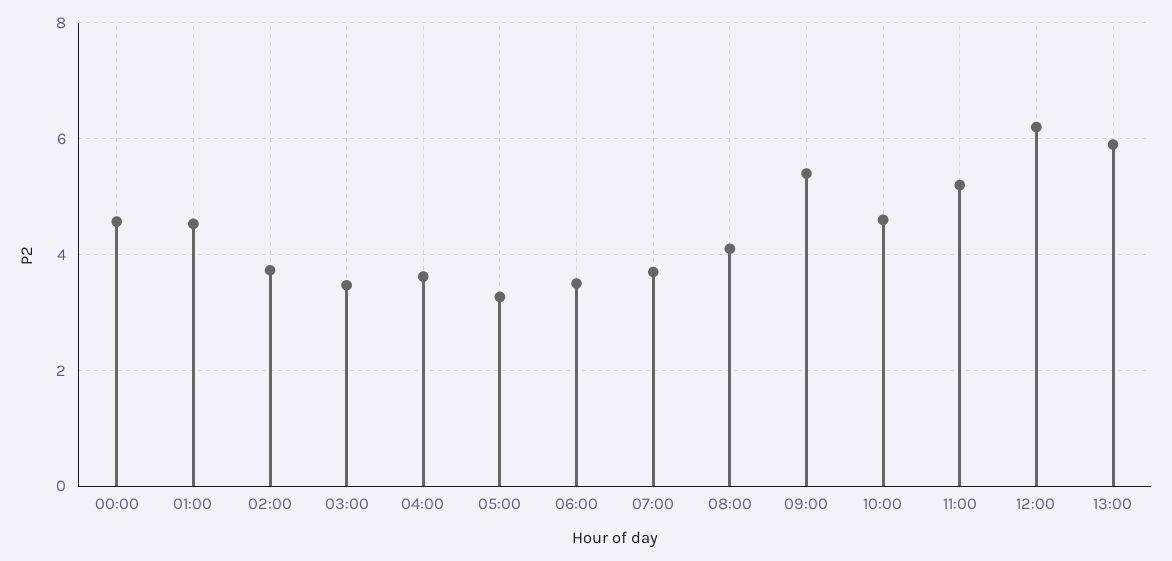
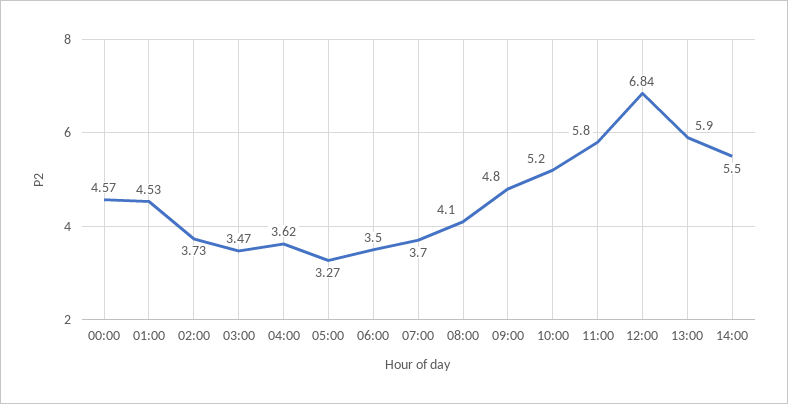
09:00: 5.4 -> 4.8
10:00: 4.6 -> 5.2
11:00: 5.2 -> 5.8
12:00: 6.2 -> 6.84
14:00: none -> 5.5

